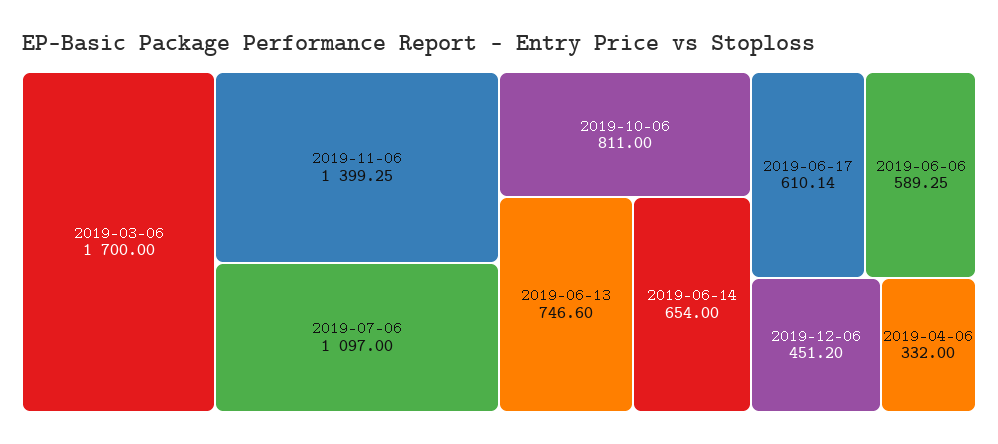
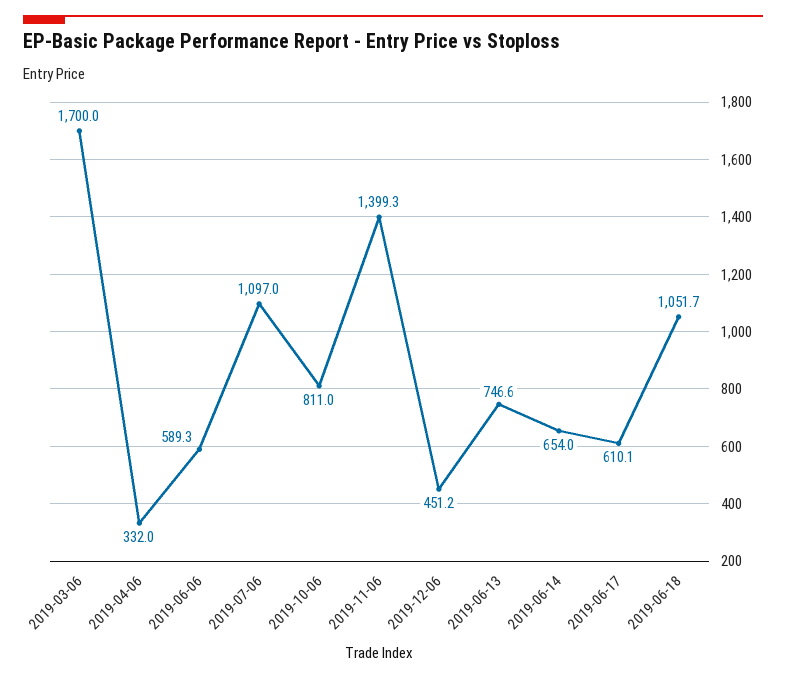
2019-06-18: none -> 1051.7

